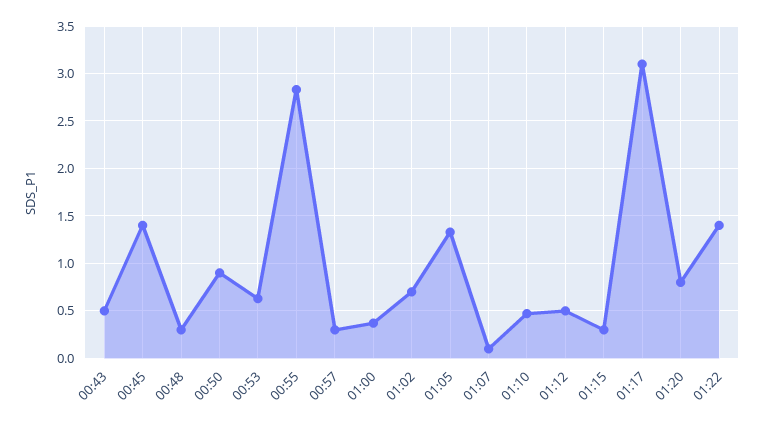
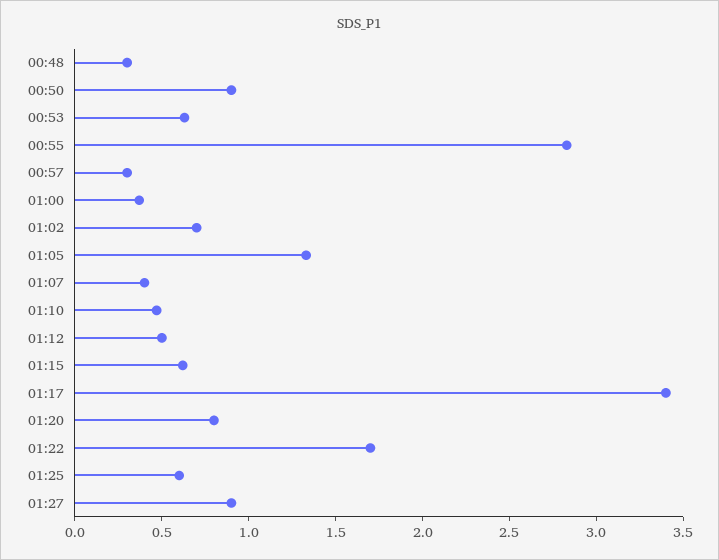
00:43: 0.5 -> none
00:45: 1.4 -> none
01:07: 0.1 -> 0.4
01:15: 0.3 -> 0.6
01:17: 3.1 -> 3.4
01:22: 1.4 -> 1.7
01:25: none -> 0.6
01:27: none -> 0.9

